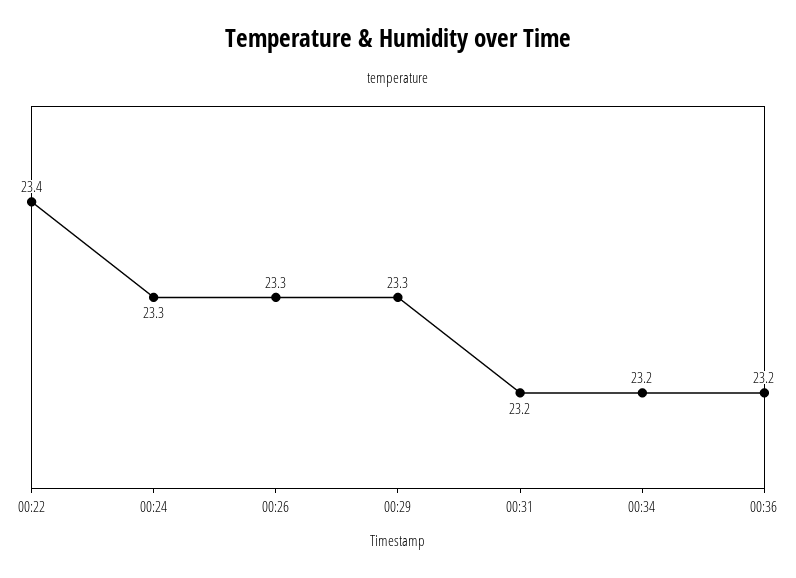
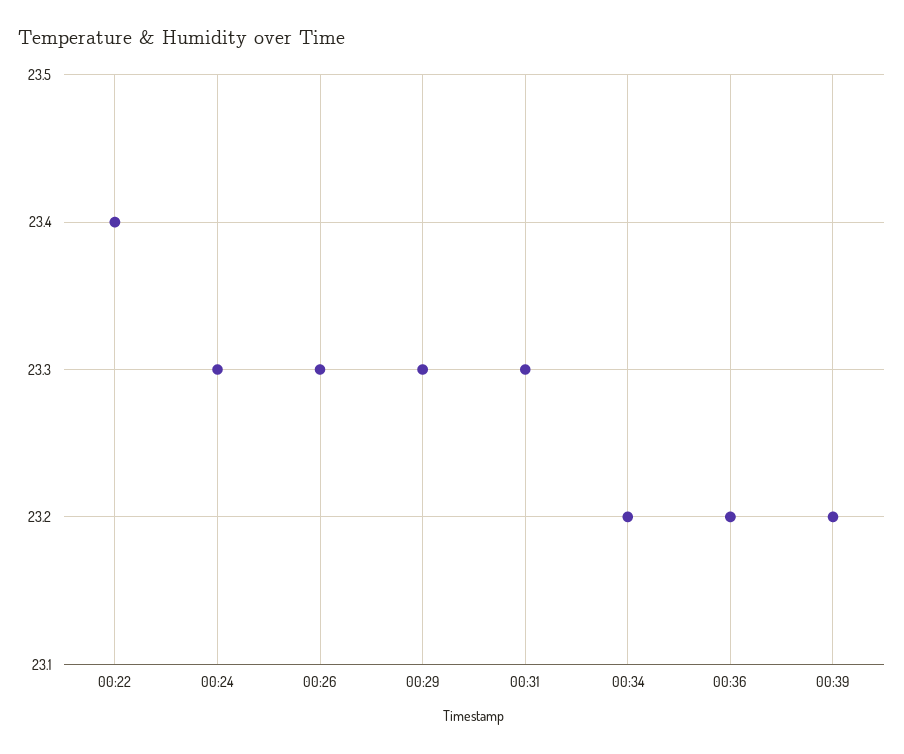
00:31: 23.2 -> 23.3
00:39: none -> 23.2

